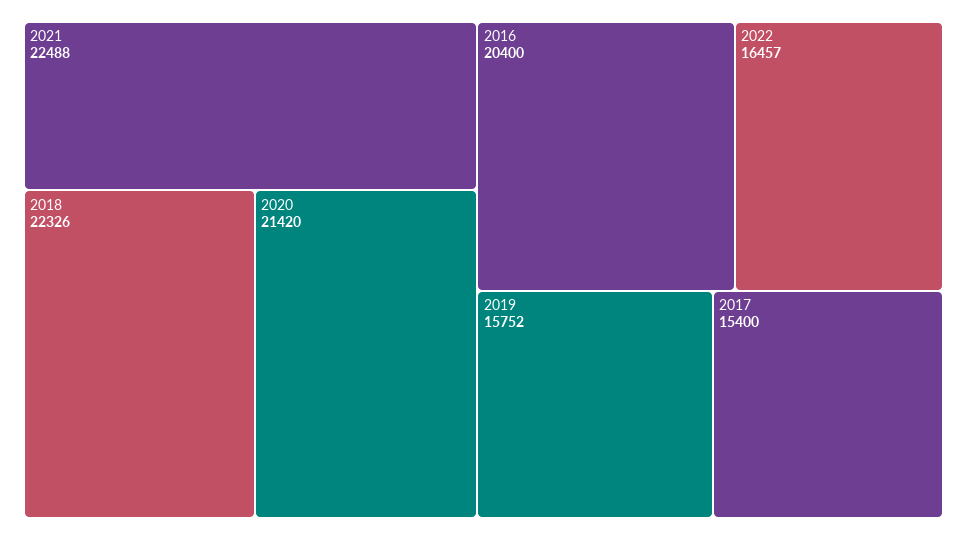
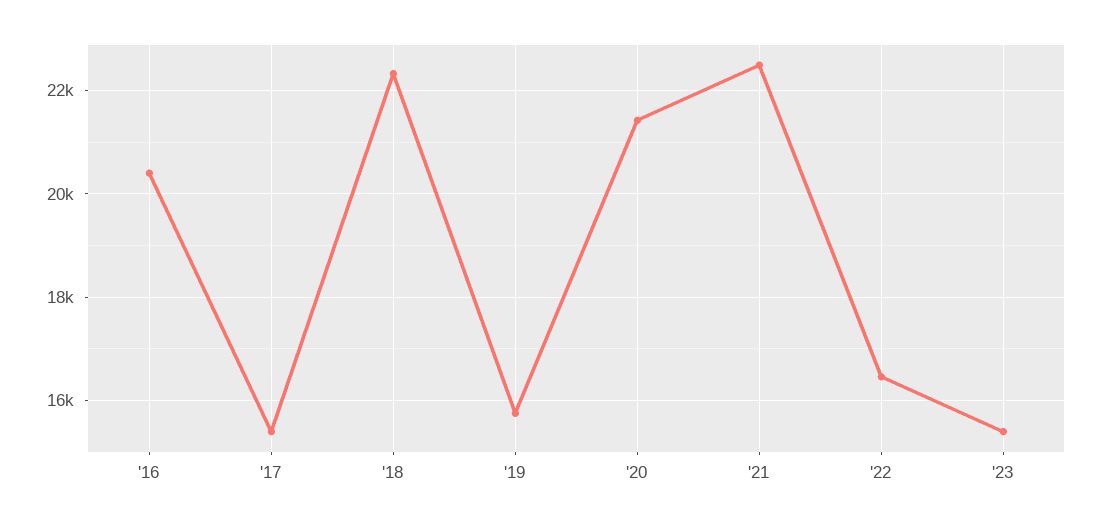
'23: none -> 15400

